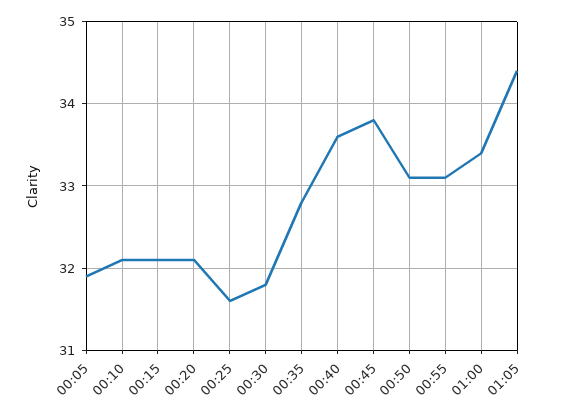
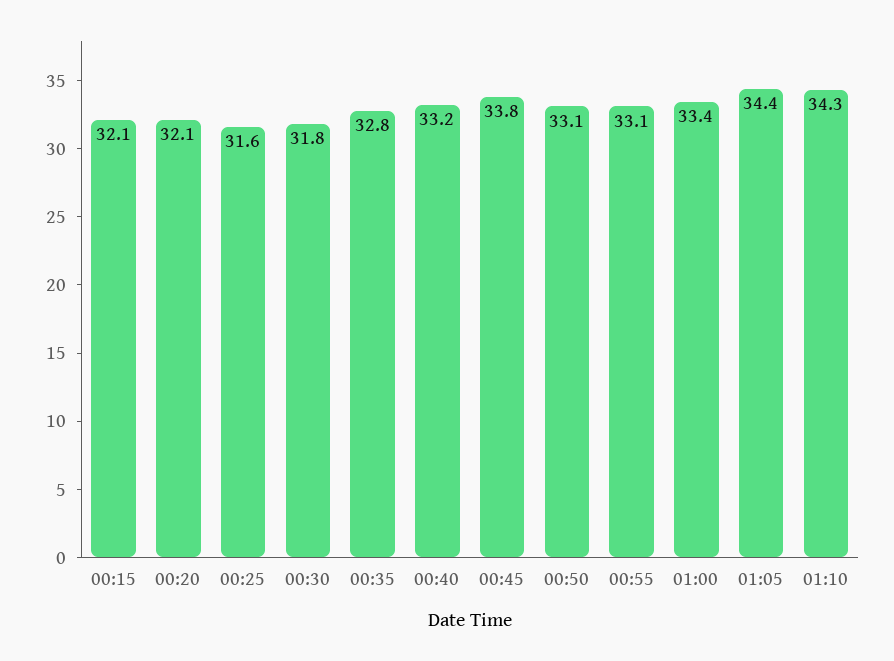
00:05: 31.9 -> none
00:10: 32.1 -> none
00:40: 33.6 -> 33.2
01:10: none -> 34.3

